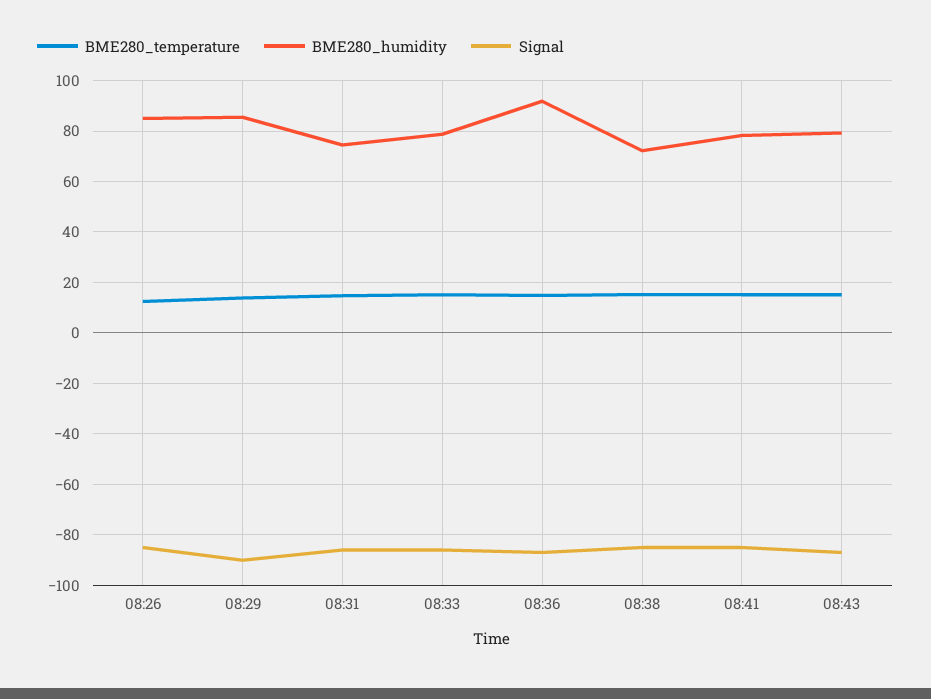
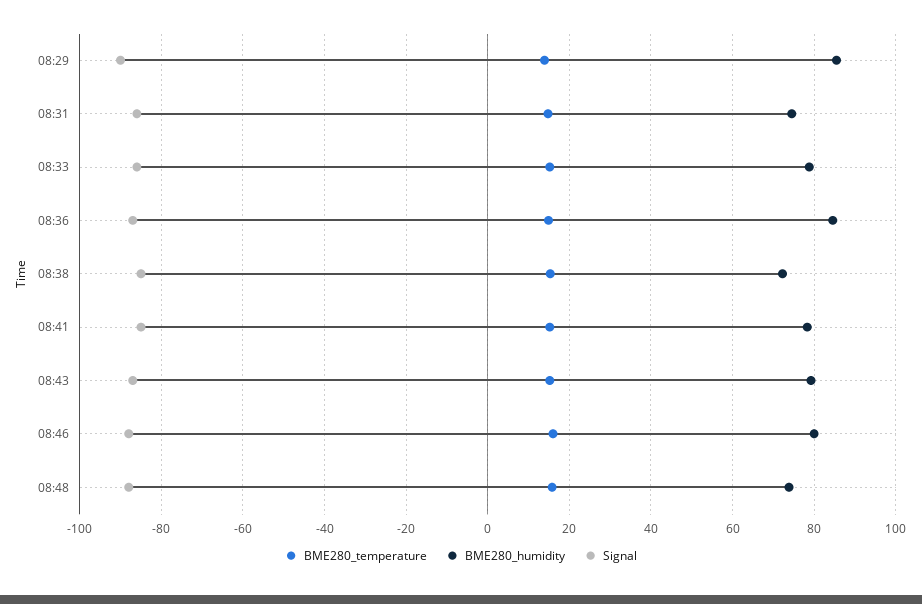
BME280_temperature, 08:26: 12.5 -> none
BME280_humidity, 08:26: 85 -> none
Signal, 08:26: -85 -> none
BME280_humidity, 08:36: 92.5 -> 84
BME280_temperature, 08:46: none -> 16
BME280_humidity, 08:46: none -> 80
Signal, 08:46: none -> -88
BME280_temperature, 08:48: none -> 16
BME280_humidity, 08:48: none -> 74
Signal, 08:48: none -> -88

